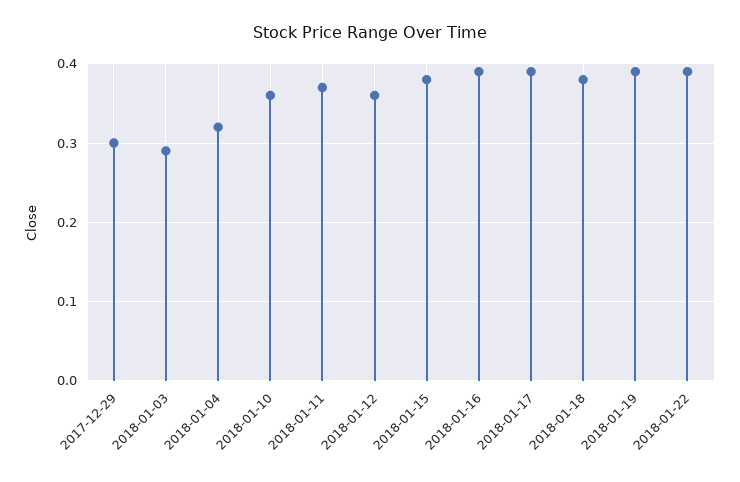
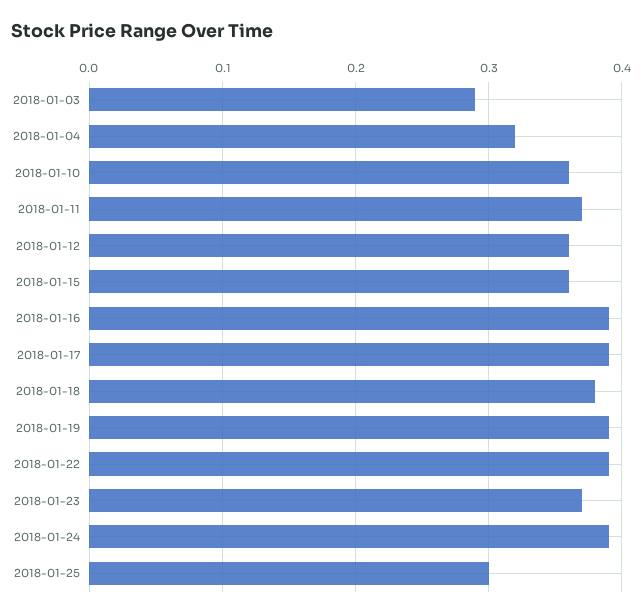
2017-12-29: 0.3 -> none
2018-01-15: 0.38 -> 0.36
2018-01-23: none -> 0.37
2018-01-24: none -> 0.39
2018-01-25: none -> 0.3

